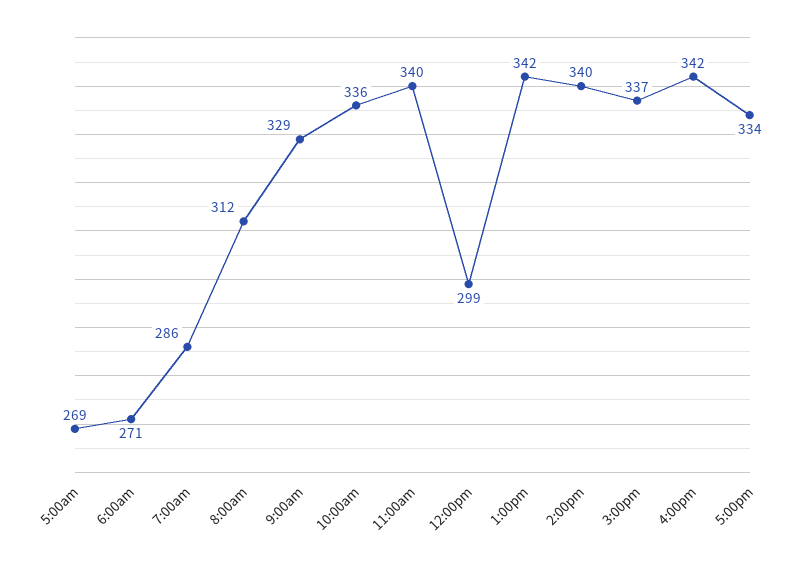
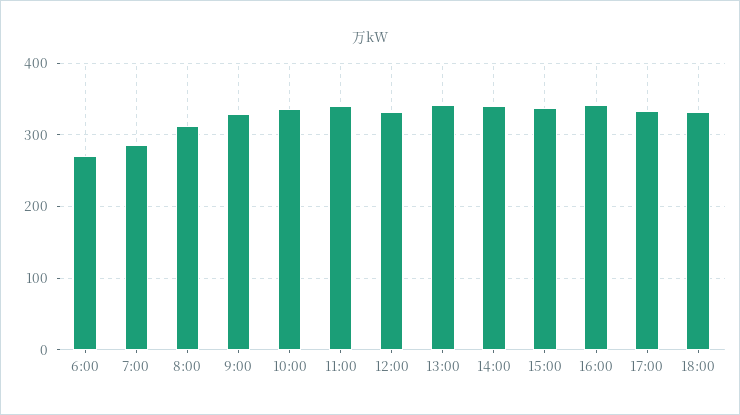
5:00am: 269 -> none
12:00pm: 299 -> 330
18:00: none -> 330

